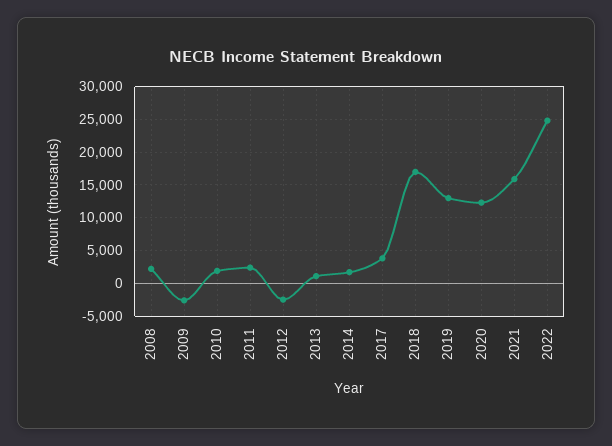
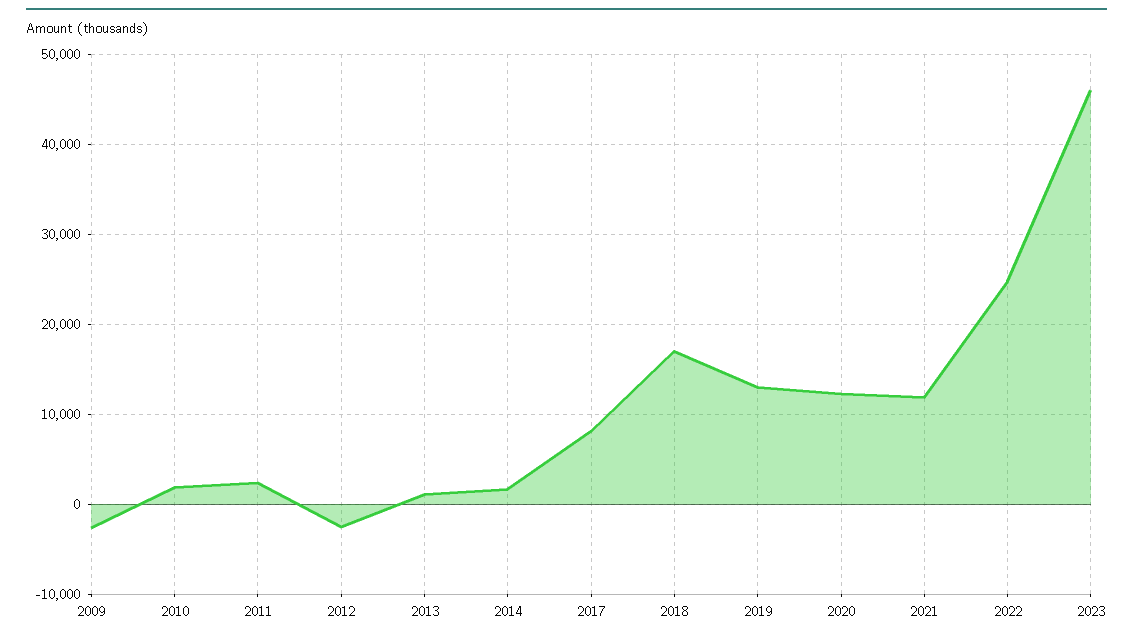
2008: 2000 -> none
2017: 4000 -> 8000
2021: 16000 -> 12000
2023: none -> 46000

